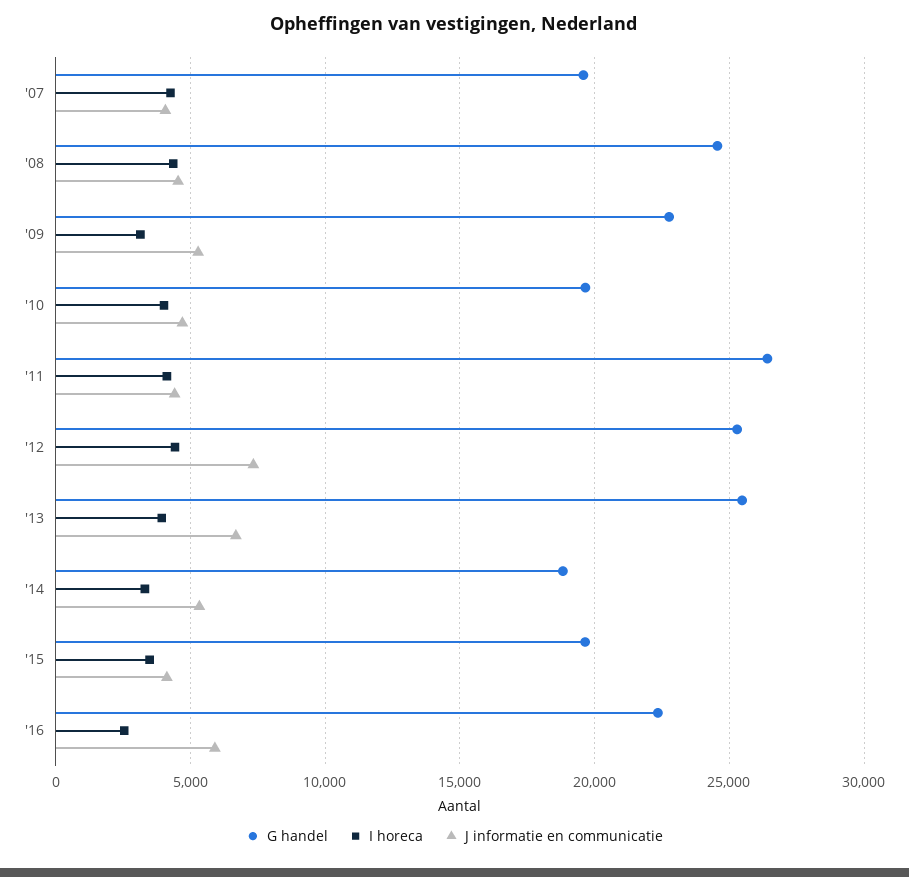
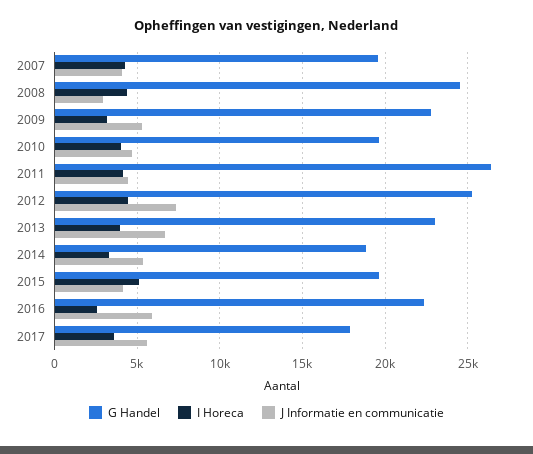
J informatie en communicatie, '08: 4500 -> 3000
G handel, '13: 25500 -> 23000
I horeca, '15: 3500 -> 5000
G handel, 2017: none -> 18000
I horeca, 2017: none -> 3500
J informatie en communicatie, 2017: none -> 5500

